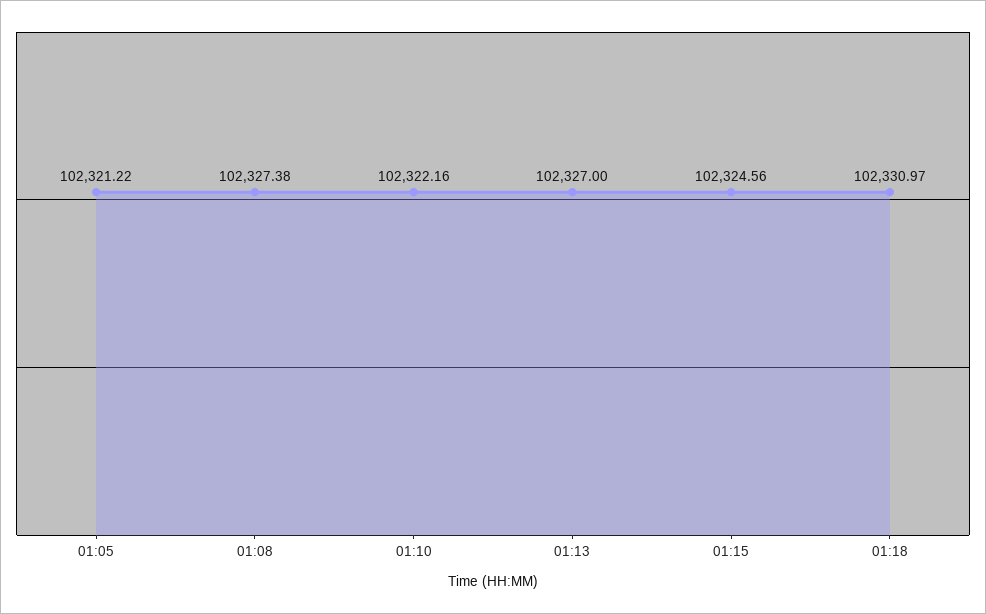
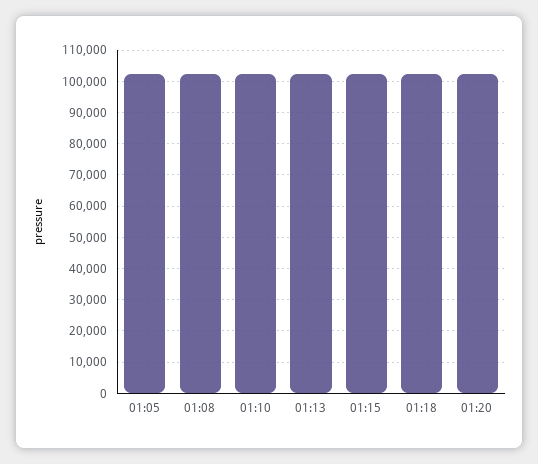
01:20: none -> 102000

